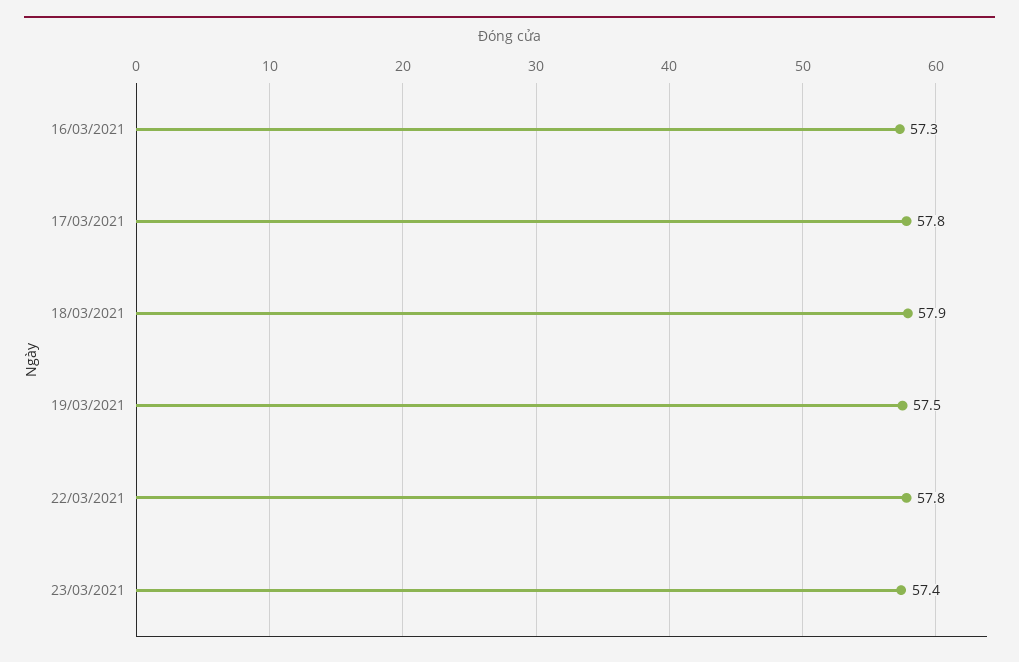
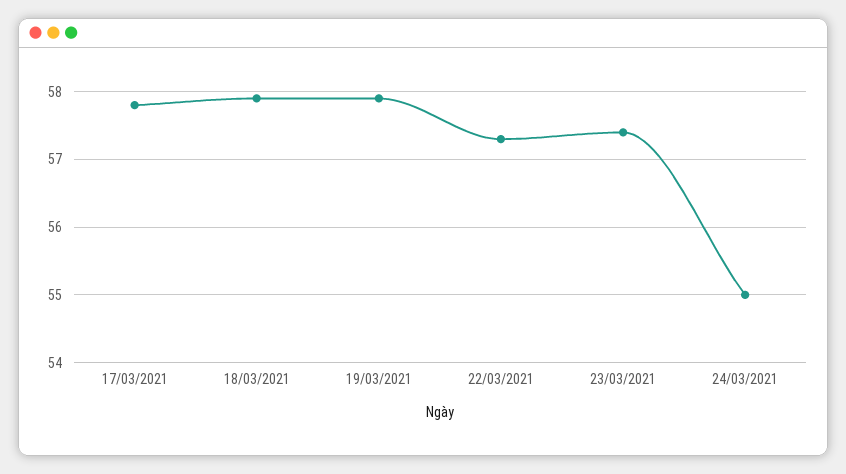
16/03/2021: 57.3 -> none
19/03/2021: 57.5 -> 57.9
22/03/2021: 57.8 -> 57.3
24/03/2021: none -> 55

